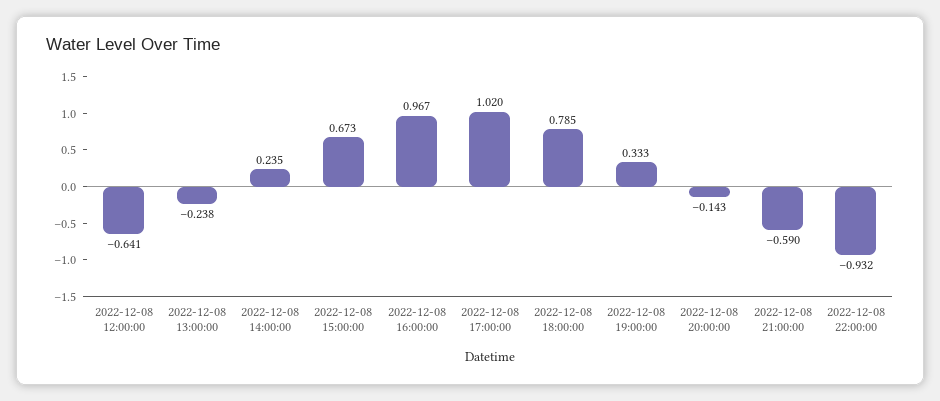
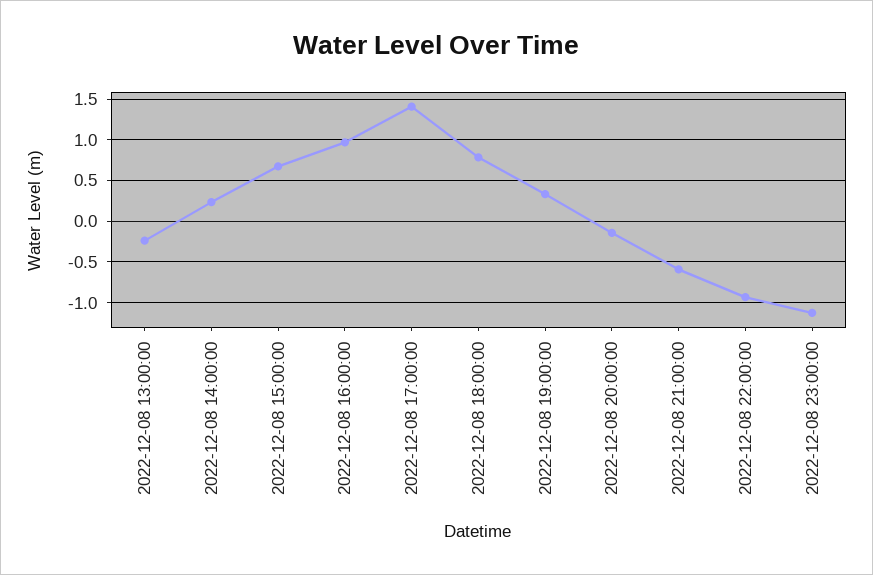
2022-12-08 12:00:00: -0.641 -> none
2022-12-08 17:00:00: 1.02 -> 1.4
2022-12-08 23:00:00: none -> -1.1

